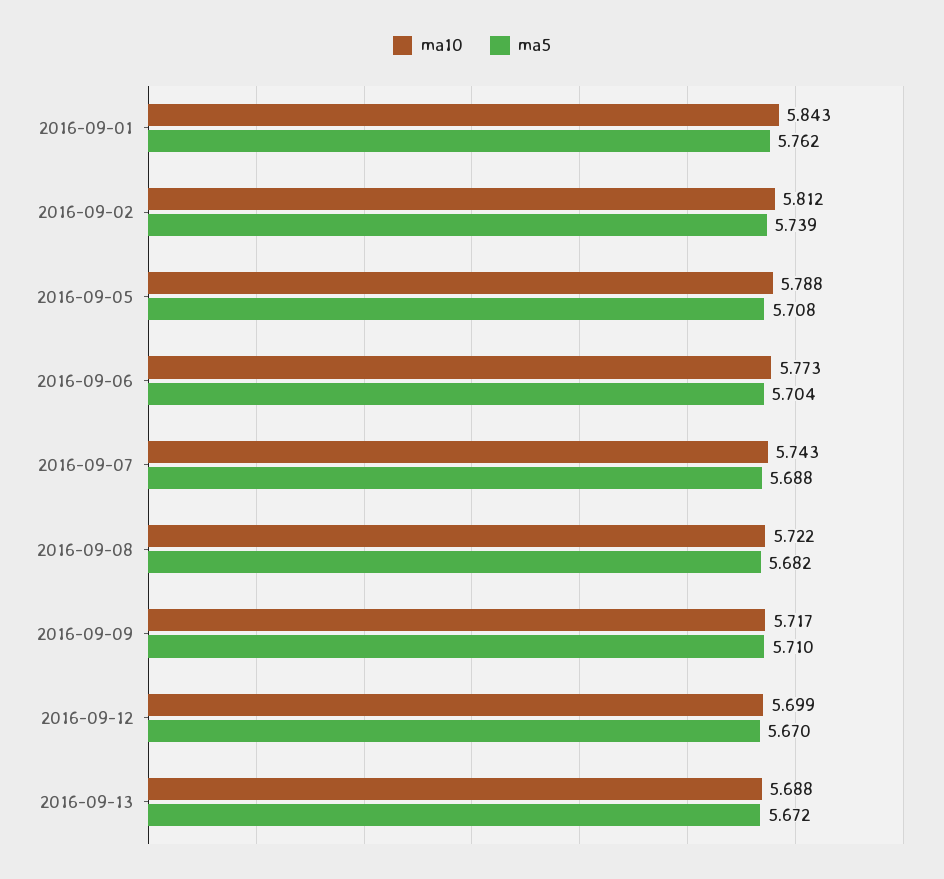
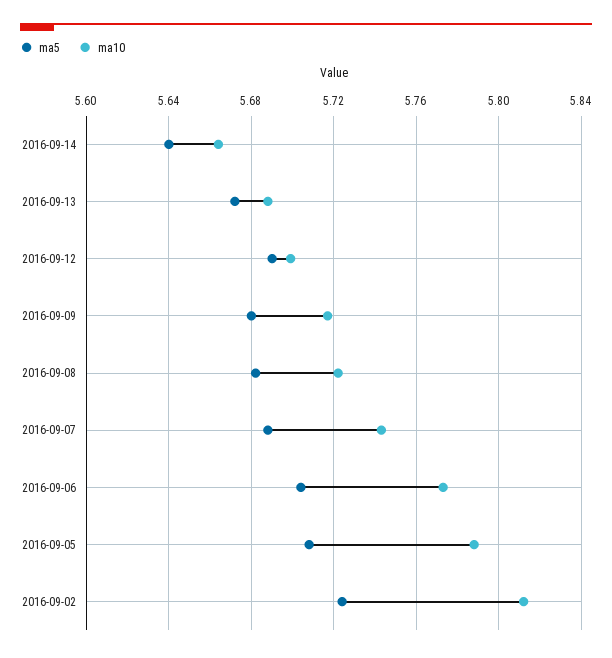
ma10, 2016-09-01: 5.843 -> none
ma5, 2016-09-01: 5.762 -> none
ma5, 2016-09-02: 5.739 -> 5.725
ma5, 2016-09-09: 5.71 -> 5.68
ma5, 2016-09-12: 5.67 -> 5.69
ma5, 2016-09-14: none -> 5.64
ma10, 2016-09-14: none -> 5.665

